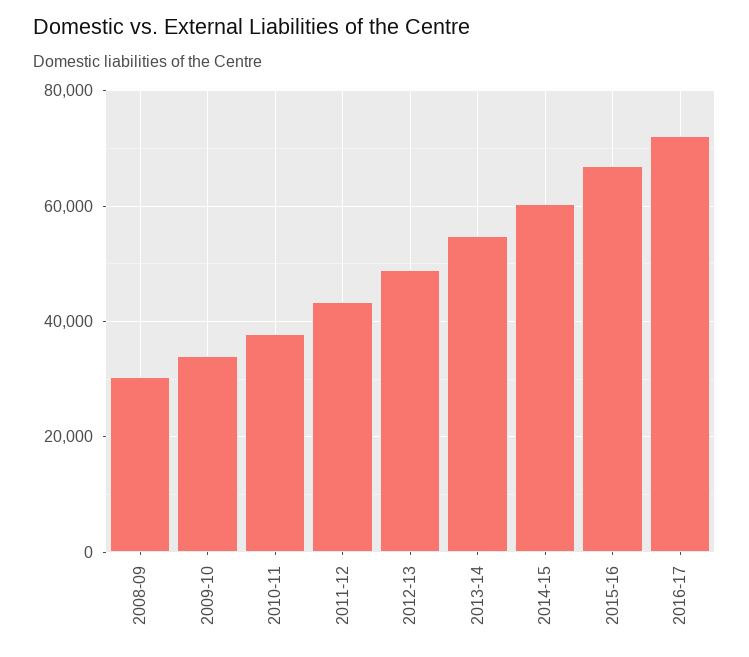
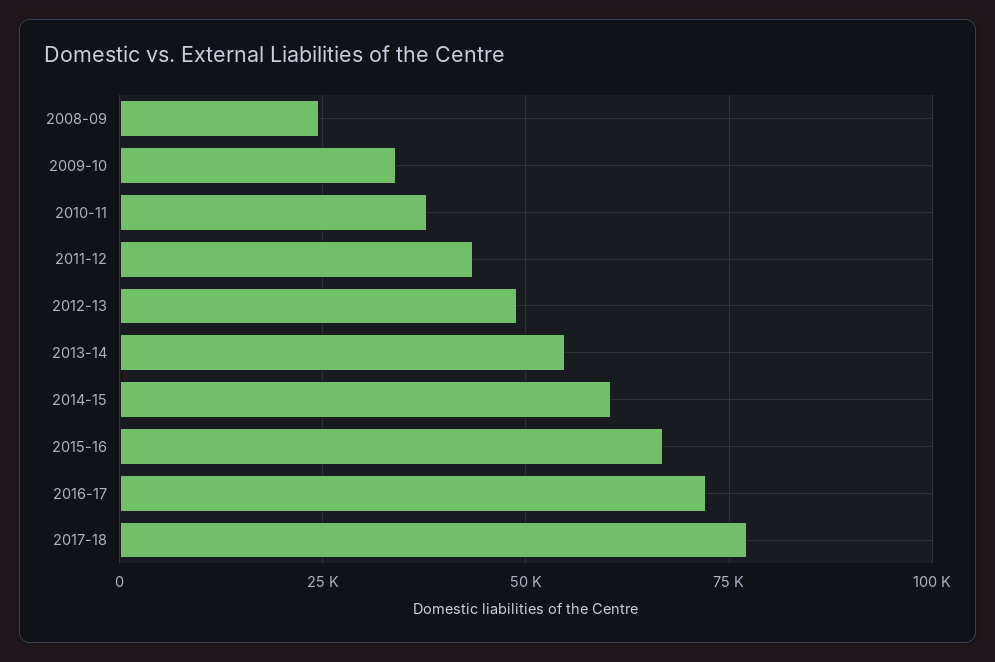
2008-09: 30000 -> 25000
2017-18: none -> 77500

